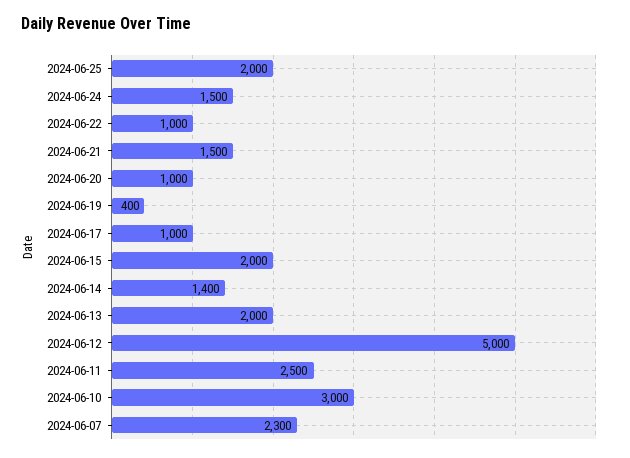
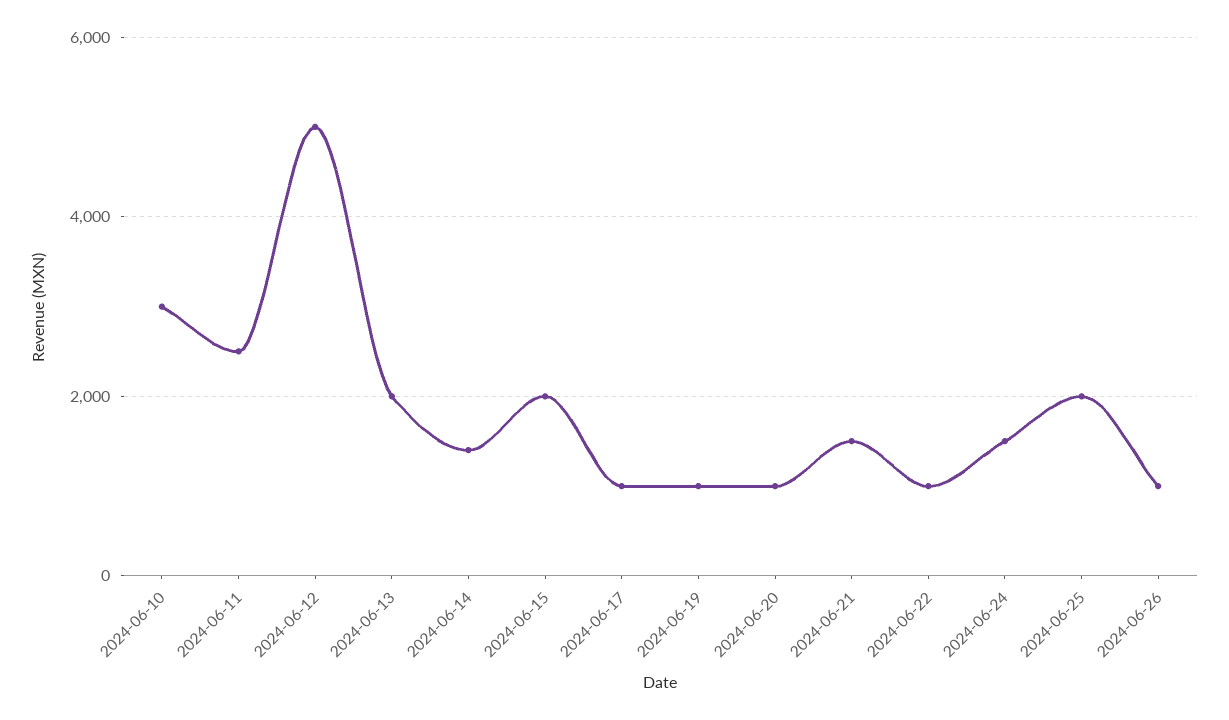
2024-06-19: 400 -> 1000
2024-06-07: 2300 -> none
2024-06-26: none -> 1000

